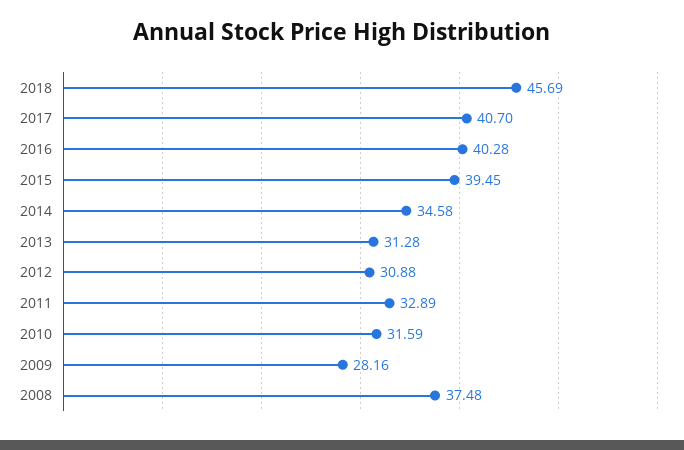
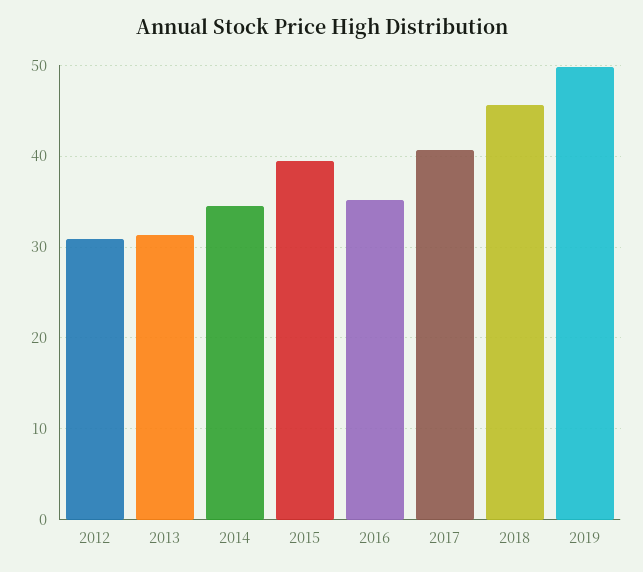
2016: 40.28 -> 35
2011: 32.89 -> none
2010: 31.59 -> none
2009: 28.16 -> none
2008: 37.48 -> none
2019: none -> 50

